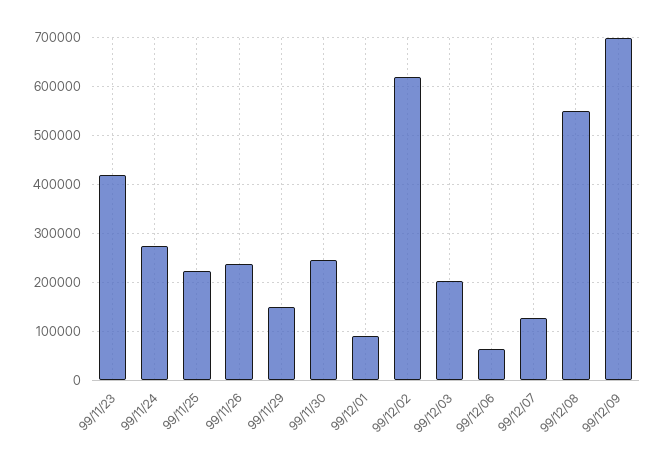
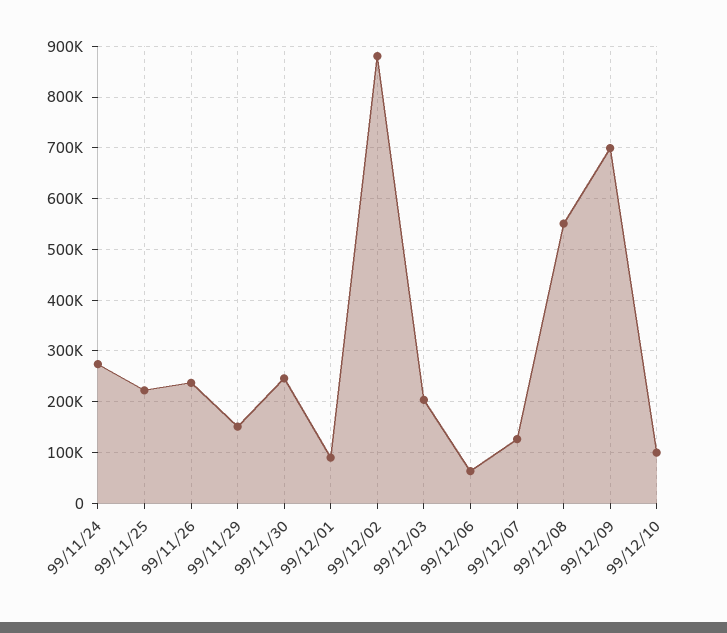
99/11/23: 420000 -> none
99/12/02: 620000 -> 880000
99/12/10: none -> 100000

